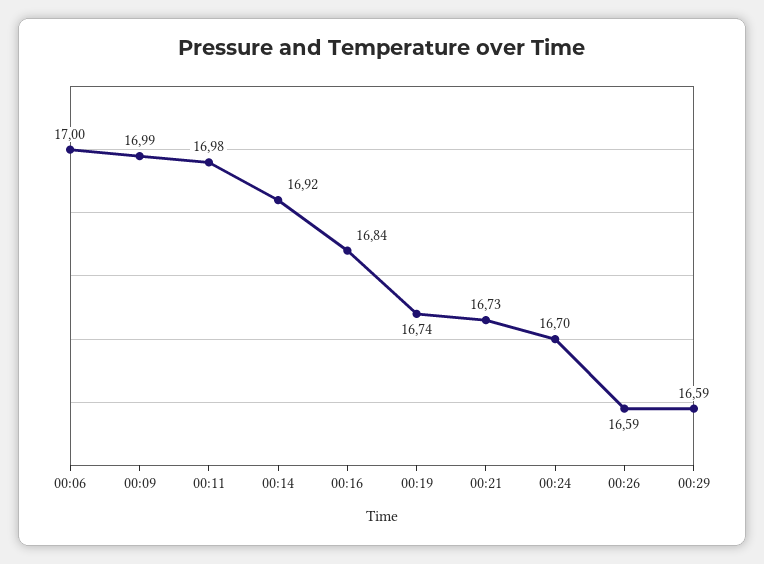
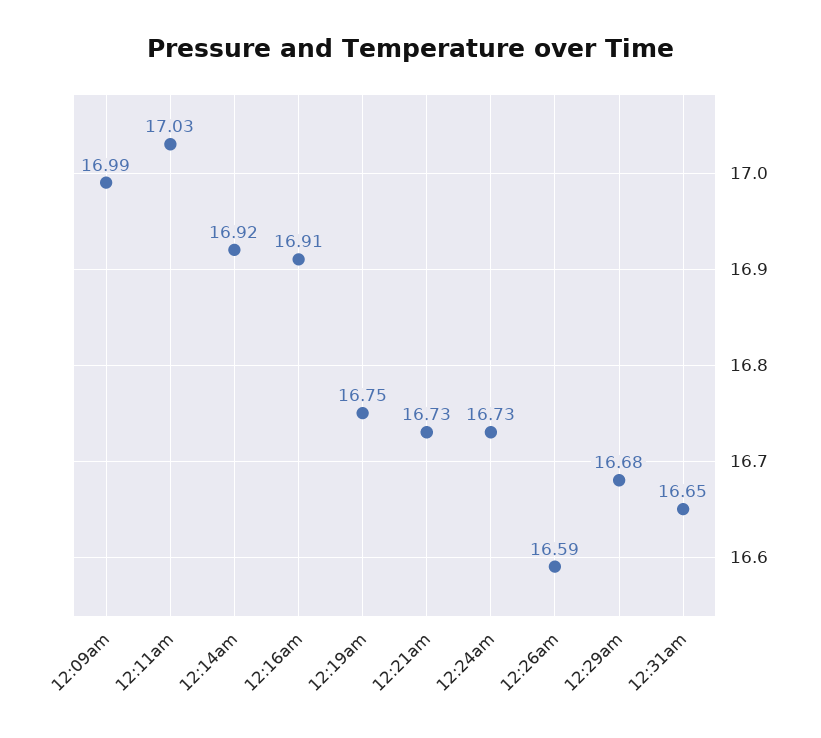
00:06: 17 -> none
00:11: 16.98 -> 17.03
00:16: 16.84 -> 16.91
00:19: 16.74 -> 16.75
00:24: 16.7 -> 16.73
00:29: 16.59 -> 16.68
12:31am: none -> 16.65

